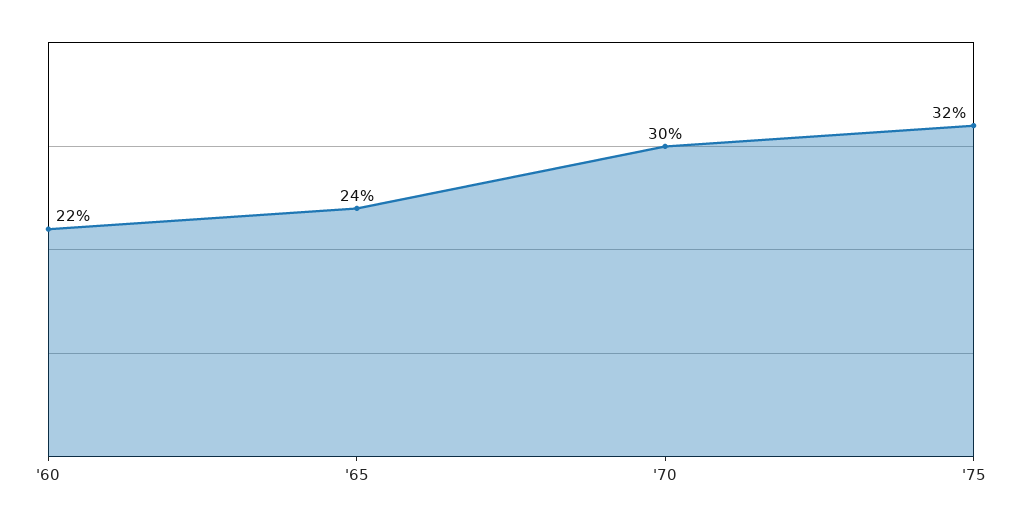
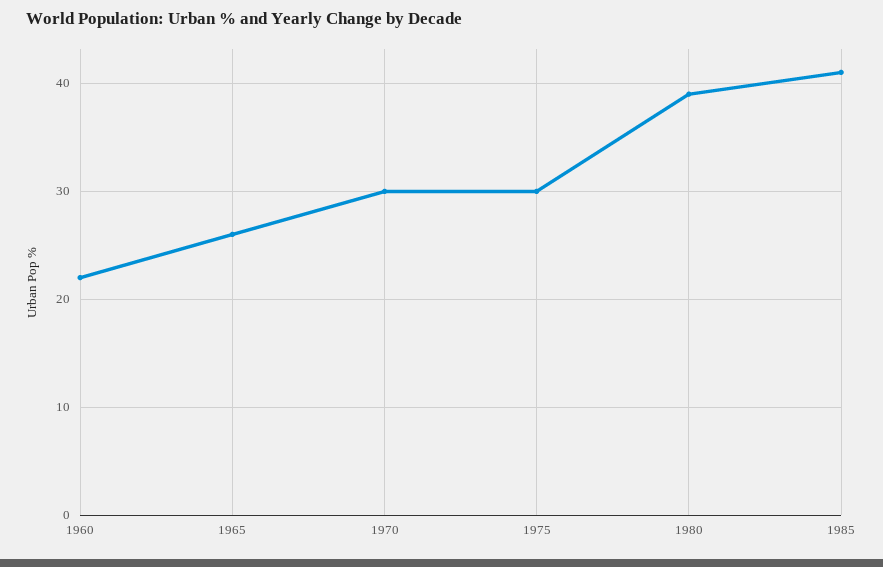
'65: 24 -> 26
'75: 32 -> 30
1980: none -> 39
1985: none -> 41

